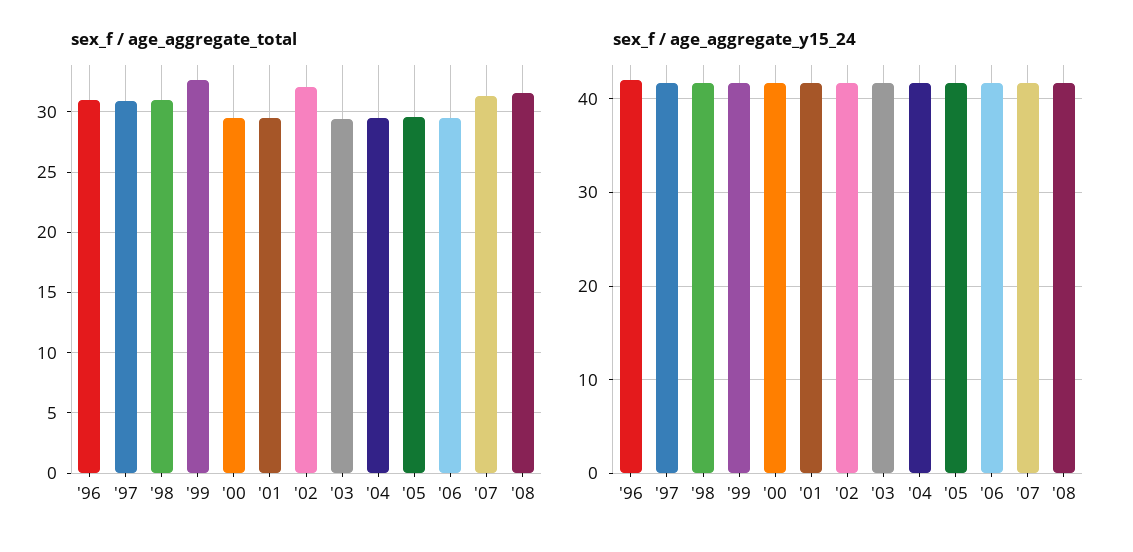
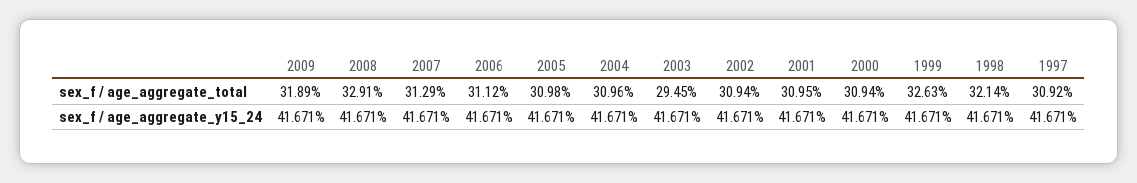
sex_f / age_aggregate_total, '96: 31 -> none
sex_f / age_aggregate_total, '98: 31 -> 32.14
sex_f / age_aggregate_total, '00: 29.5 -> 30.94
sex_f / age_aggregate_total, '01: 29.5 -> 30.95
sex_f / age_aggregate_total, '02: 32 -> 30.94
sex_f / age_aggregate_total, '04: 29.5 -> 30.96
sex_f / age_aggregate_total, '05: 29.5 -> 30.98
sex_f / age_aggregate_total, '06: 29.5 -> 31.12
sex_f / age_aggregate_total, '08: 31.5 -> 32.91
sex_f / age_aggregate_y15_24, '96: 42 -> none
sex_f / age_aggregate_total, 2009: none -> 31.89
sex_f / age_aggregate_y15_24, 2009: none -> 41.671

